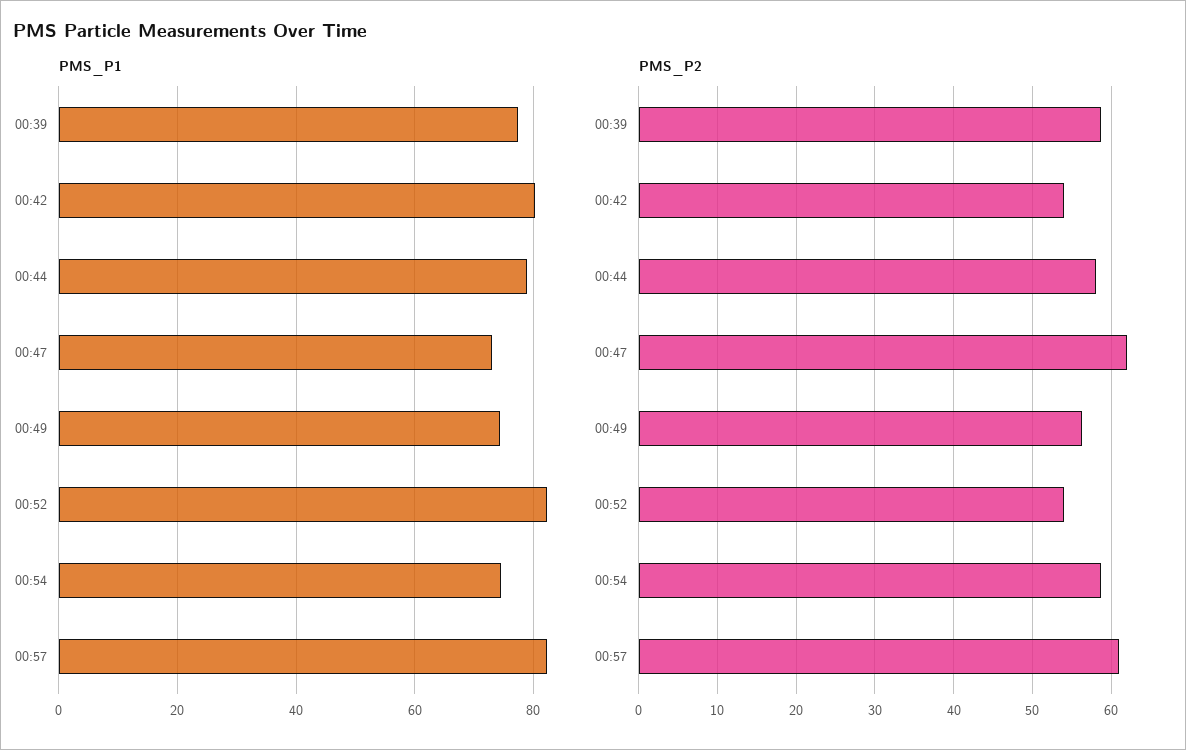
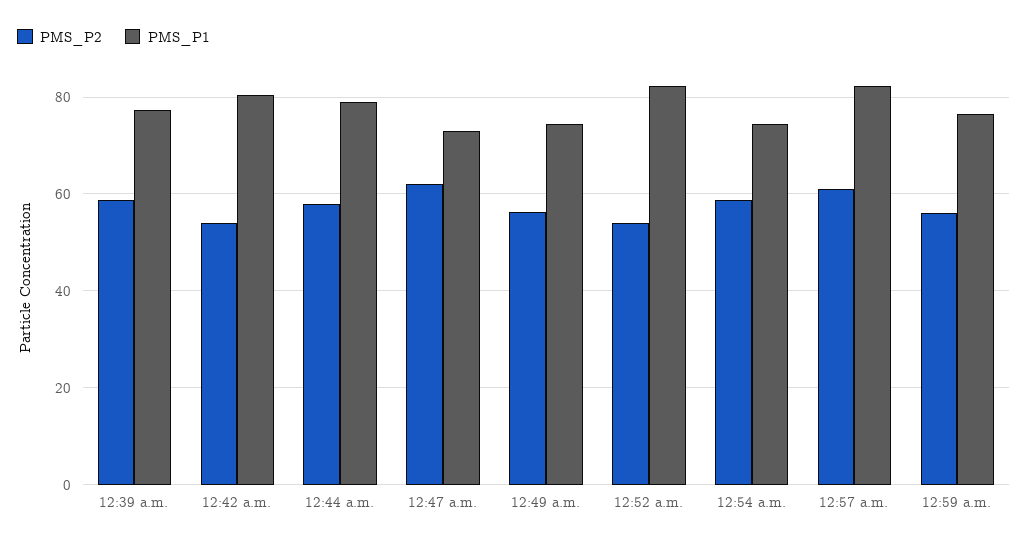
PMS_P2, 12:59 a.m.: none -> 56
PMS_P1, 12:59 a.m.: none -> 76

